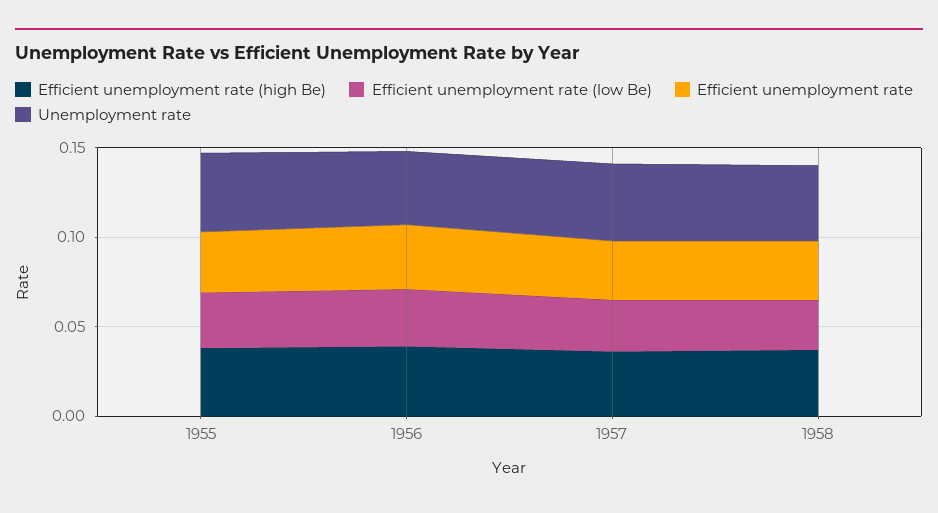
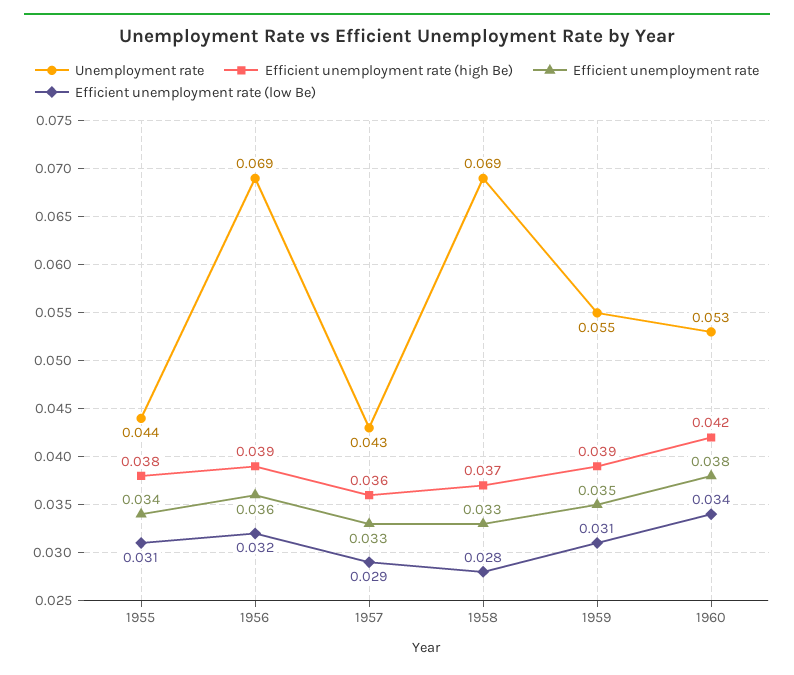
Unemployment rate, 1956: 0.04 -> 0.069
Unemployment rate, 1958: 0.04 -> 0.069
Unemployment rate, 1959: none -> 0.055
Efficient unemployment rate (high Be), 1959: none -> 0.039
Efficient unemployment rate, 1959: none -> 0.035
Efficient unemployment rate (low Be), 1959: none -> 0.031
Unemployment rate, 1960: none -> 0.053
Efficient unemployment rate (high Be), 1960: none -> 0.042
Efficient unemployment rate, 1960: none -> 0.038
Efficient unemployment rate (low Be), 1960: none -> 0.034

